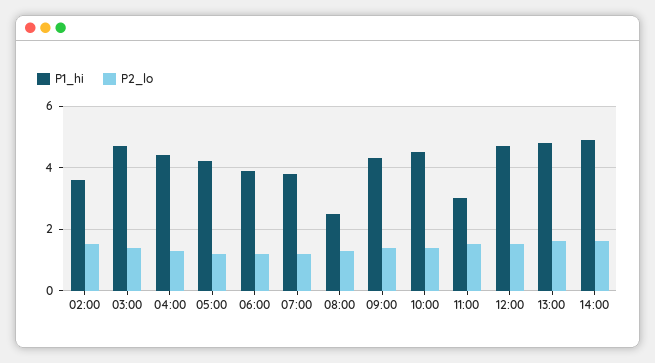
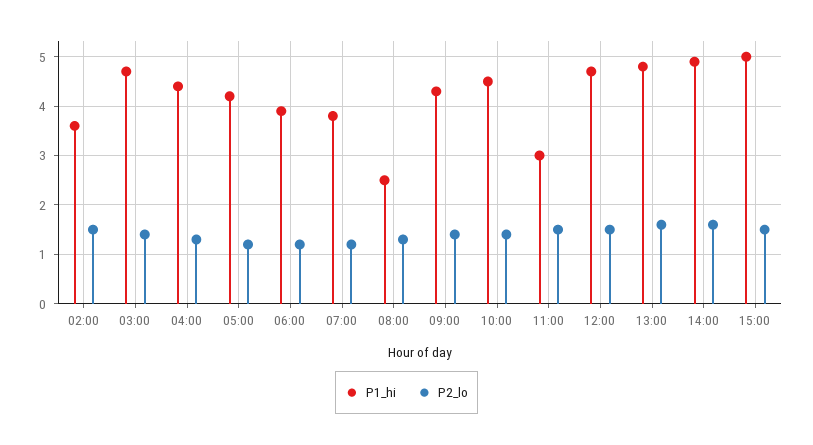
P1_hi, 15:00: none -> 5
P2_lo, 15:00: none -> 1.5

